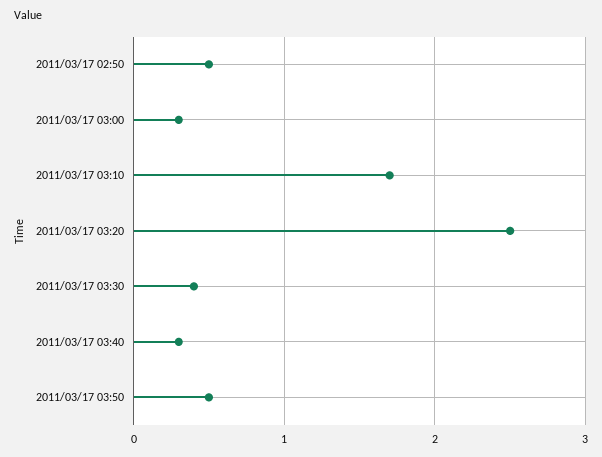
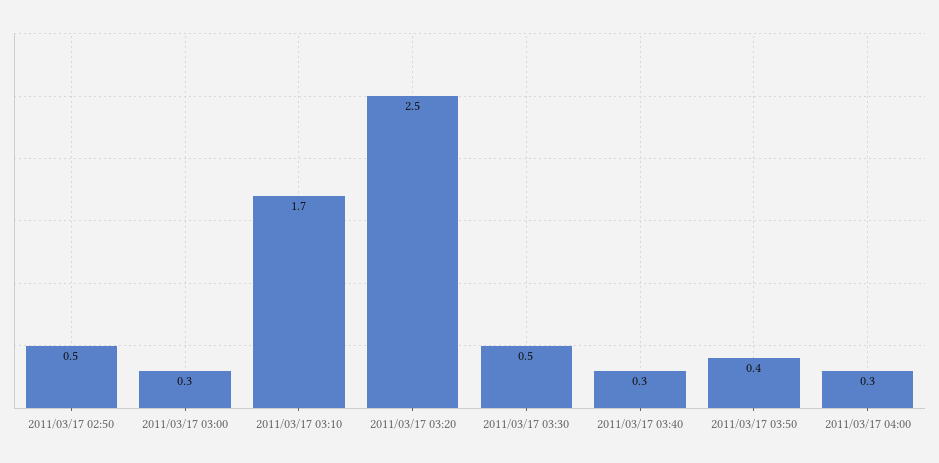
2011/03/17 03:30: 0.4 -> 0.5
2011/03/17 03:50: 0.5 -> 0.4
2011/03/17 04:00: none -> 0.3

